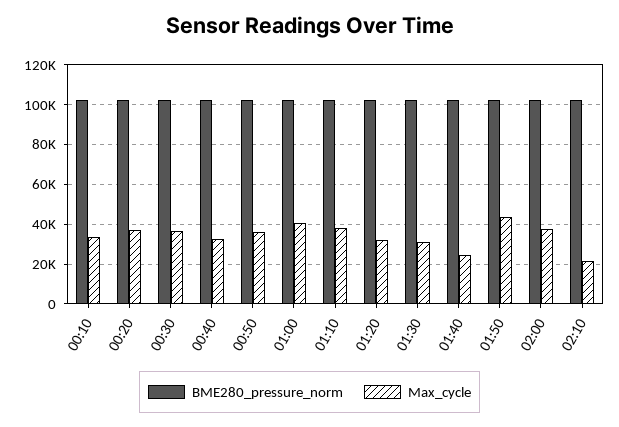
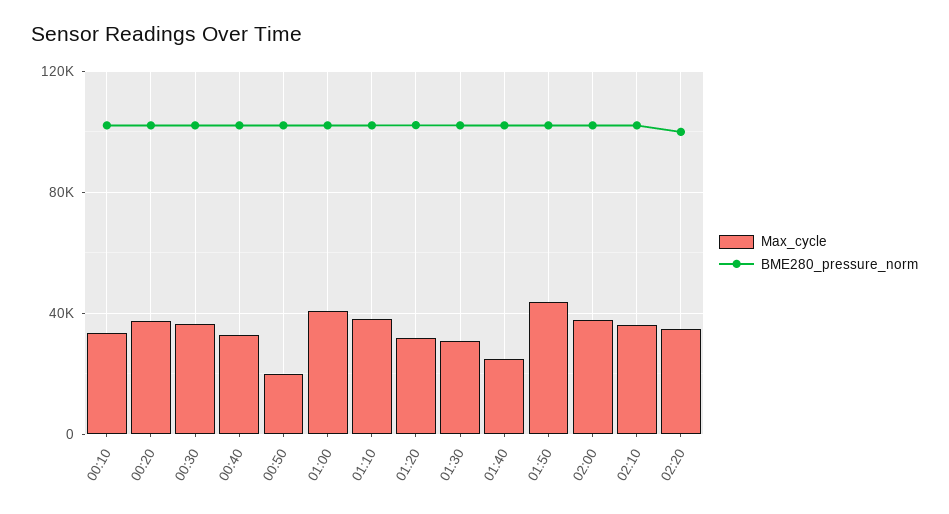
Max_cycle, 00:50: 35000 -> 20000
Max_cycle, 02:10: 20000 -> 35000
Max_cycle, 02:20: none -> 35000
BME280_pressure_norm, 02:20: none -> 100000

